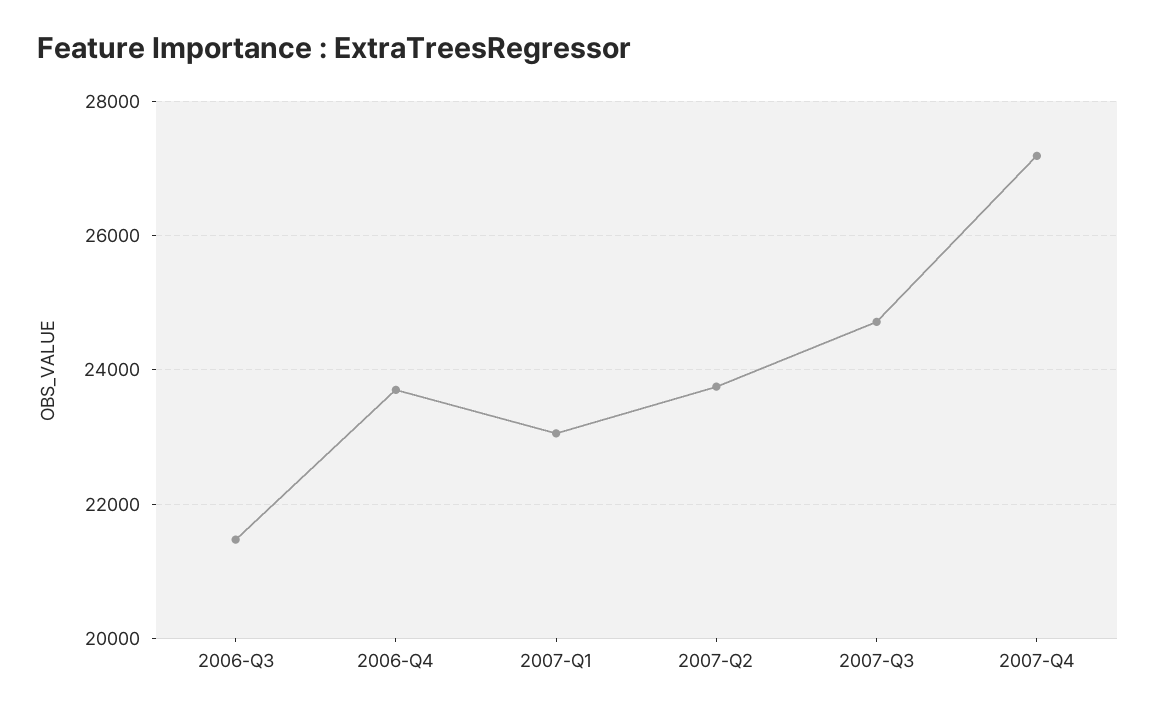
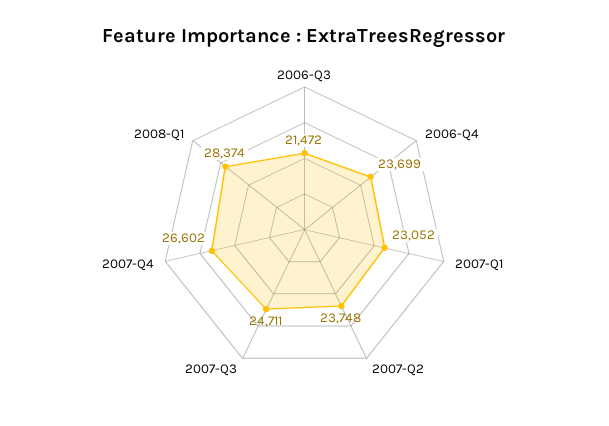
2007-Q4: 27200 -> 26602
2008-Q1: none -> 28374

